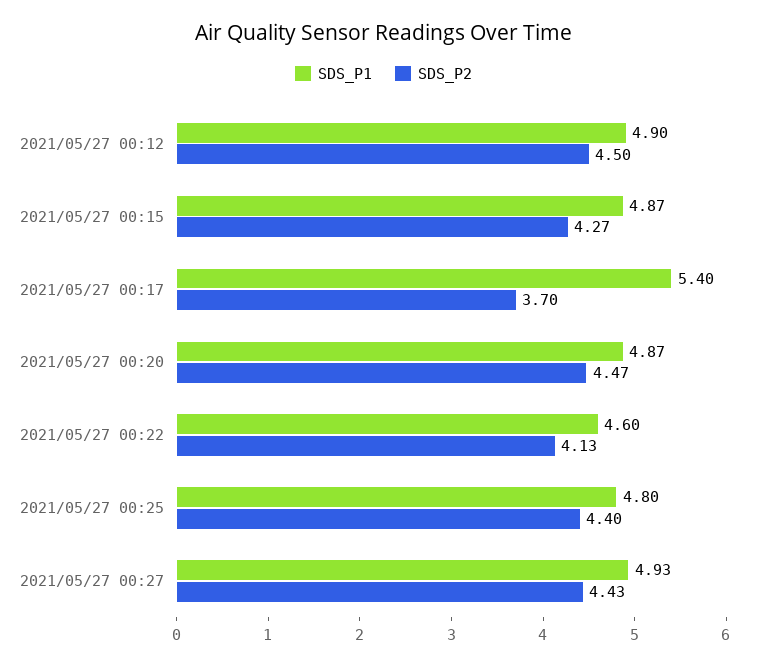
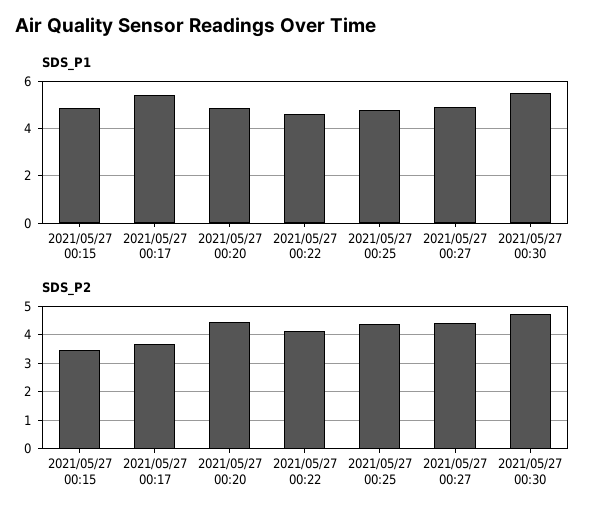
SDS_P1, 2021/05/27 00:12: 4.9 -> none
SDS_P2, 2021/05/27 00:12: 4.5 -> none
SDS_P2, 2021/05/27 00:15: 4.27 -> 3.5
SDS_P1, 2021/05/27 00:30: none -> 5.5
SDS_P2, 2021/05/27 00:30: none -> 4.75

